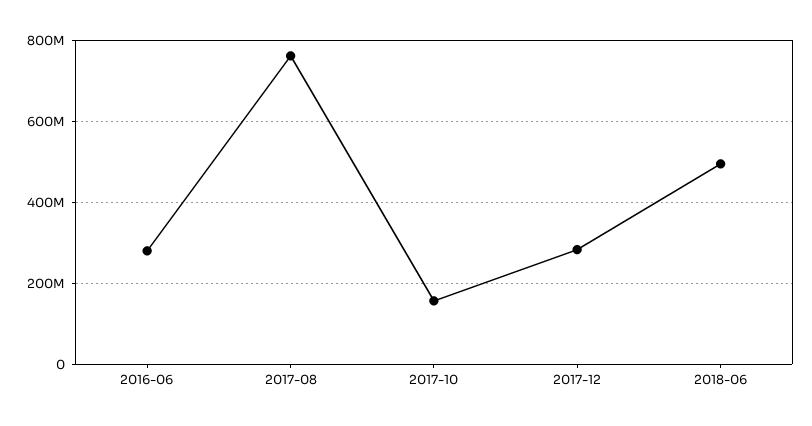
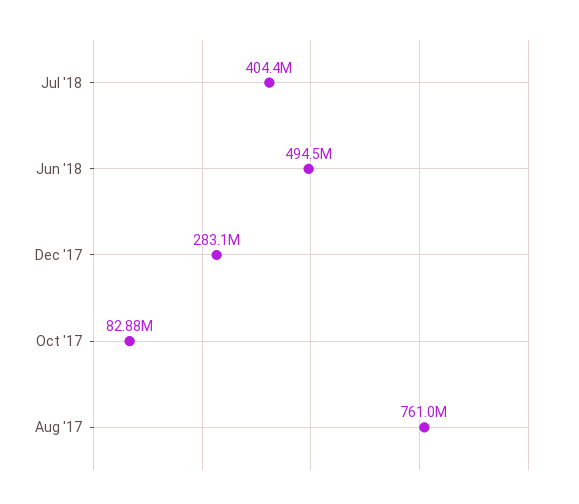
2016-06: 280000000 -> none
2017-10: 160000000 -> 82880000
Jul '18: none -> 404400000

